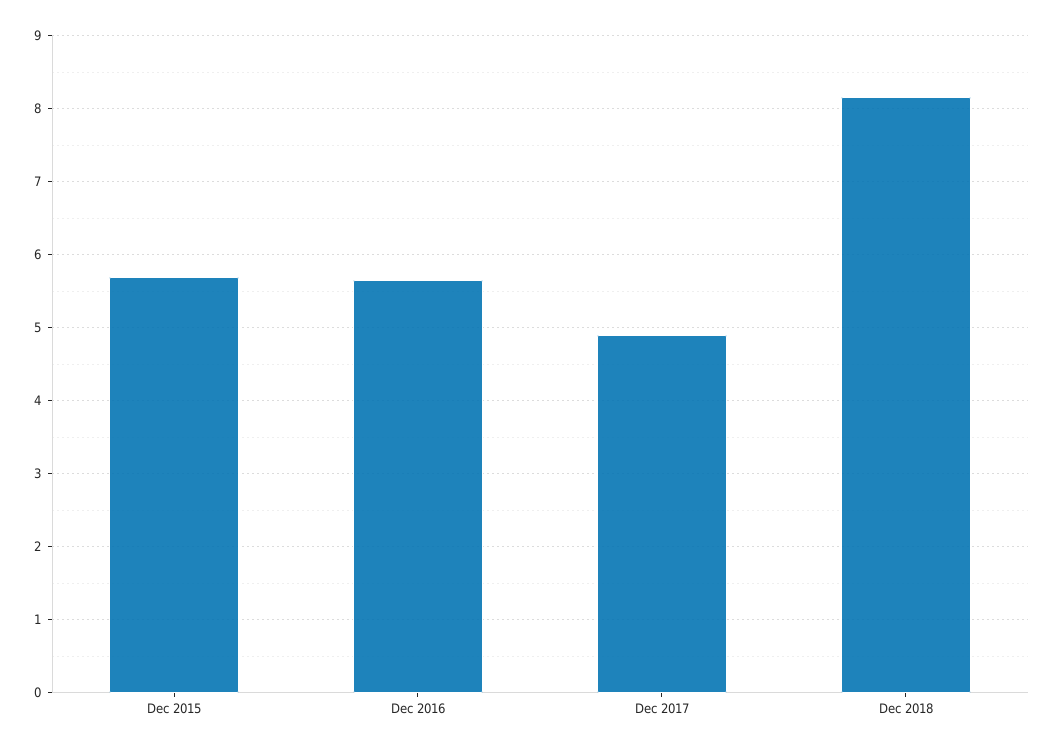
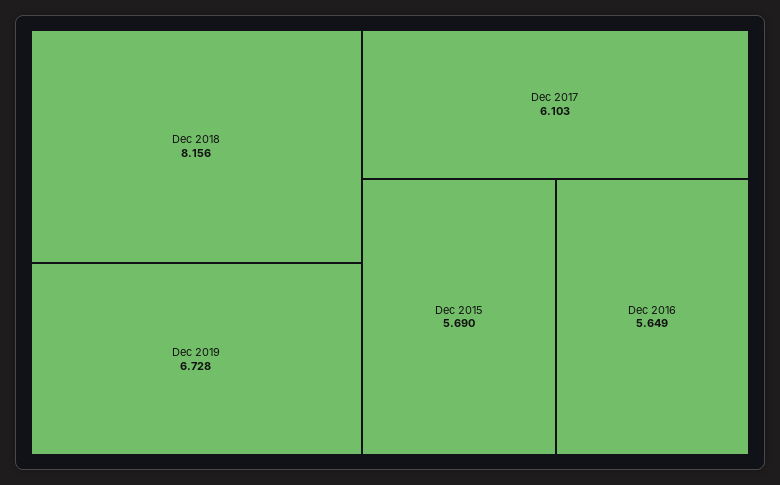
Dec 2017: 4.9 -> 6.103
Dec 2019: none -> 6.728

